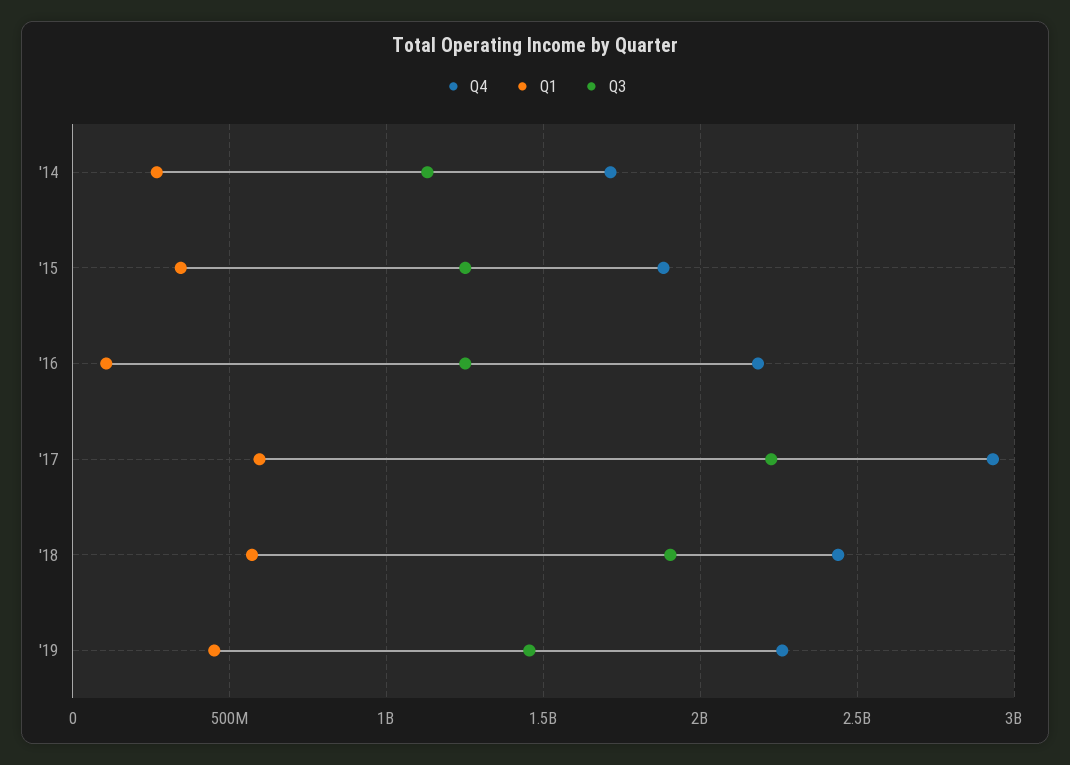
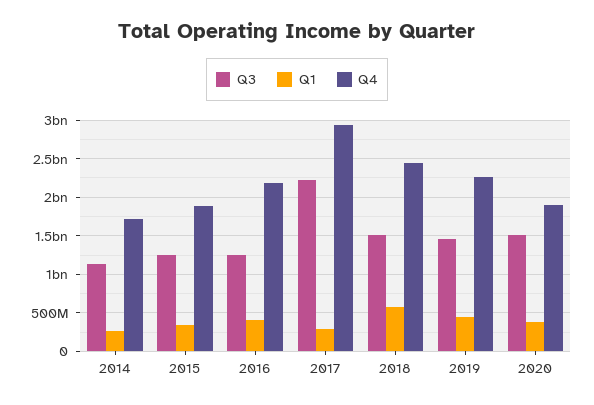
Q1, '16: 100000000 -> 400000000
Q1, '17: 600000000 -> 300000000
Q3, '18: 1900000000 -> 1500000000
Q3, 2020: none -> 1500000000
Q1, 2020: none -> 400000000
Q4, 2020: none -> 1900000000

